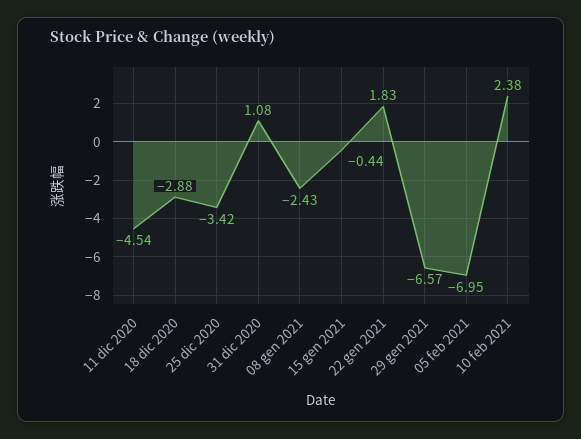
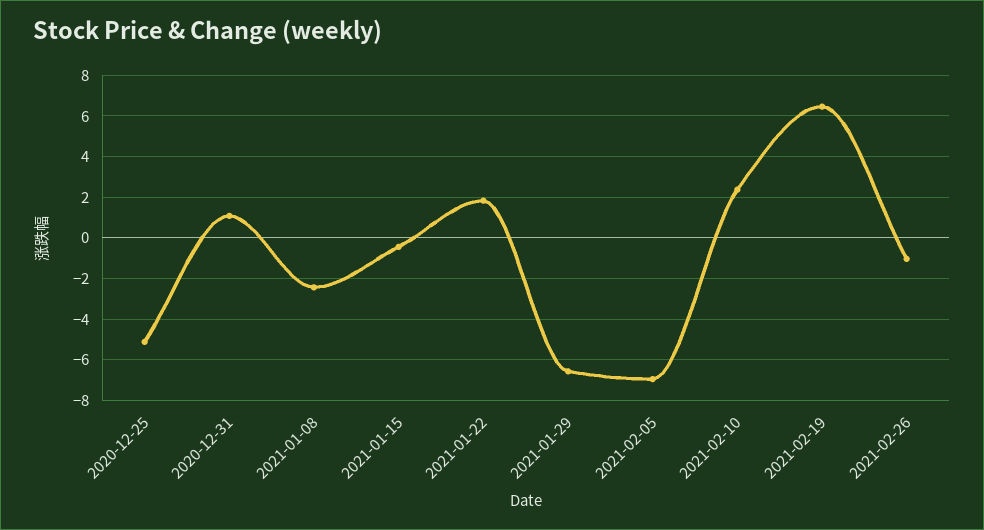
11 dic 2020: -4.54 -> none
18 dic 2020: -2.88 -> none
25 dic 2020: -3.42 -> -5
2021-02-19: none -> 6.5
2021-02-26: none -> -1

